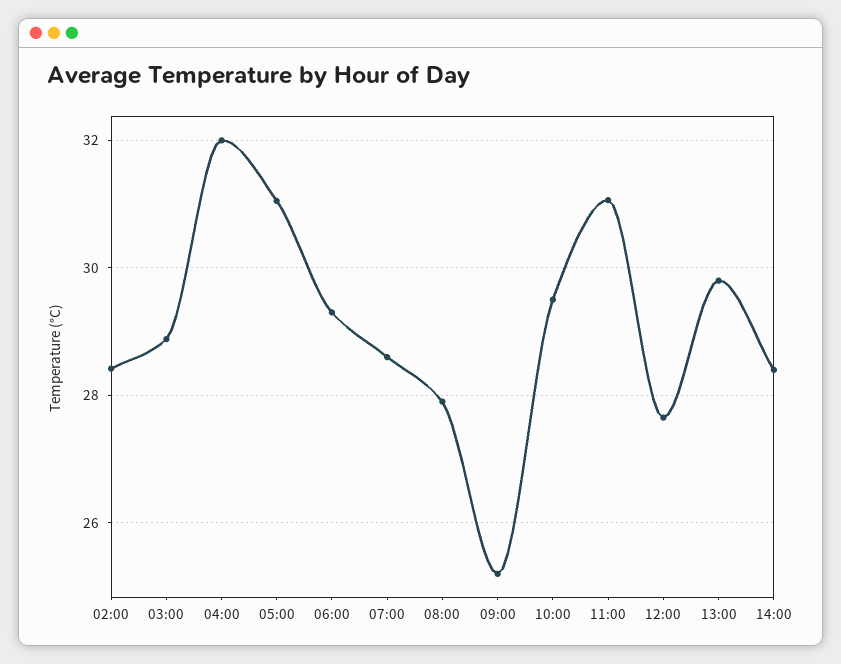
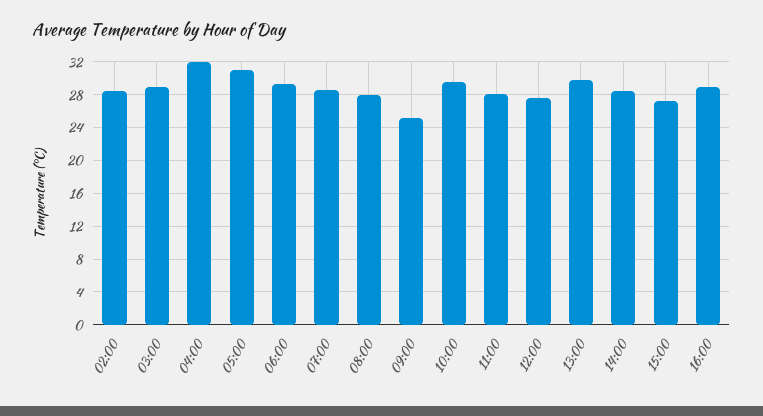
11:00: 31 -> 28
15:00: none -> 27
16:00: none -> 29

